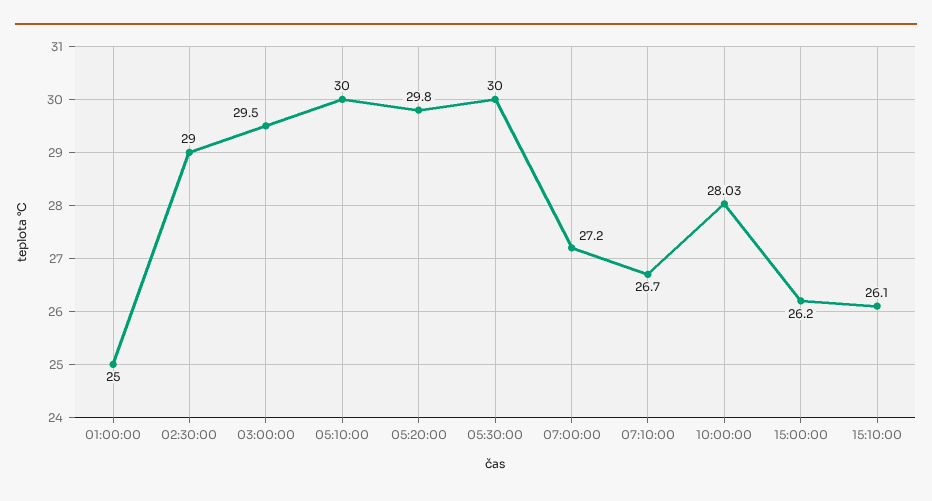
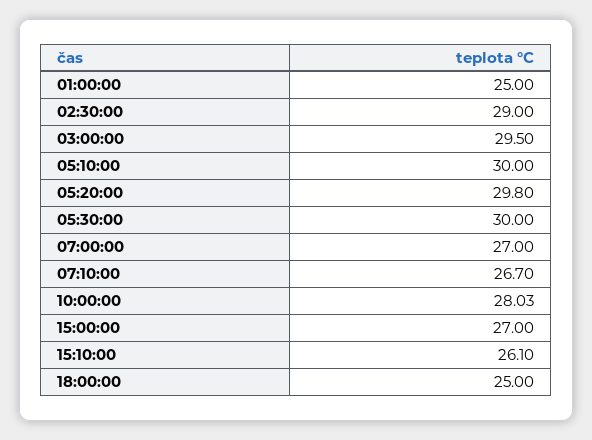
07:00:00: 27.2 -> 27
15:00:00: 26.2 -> 27
18:00:00: none -> 25

